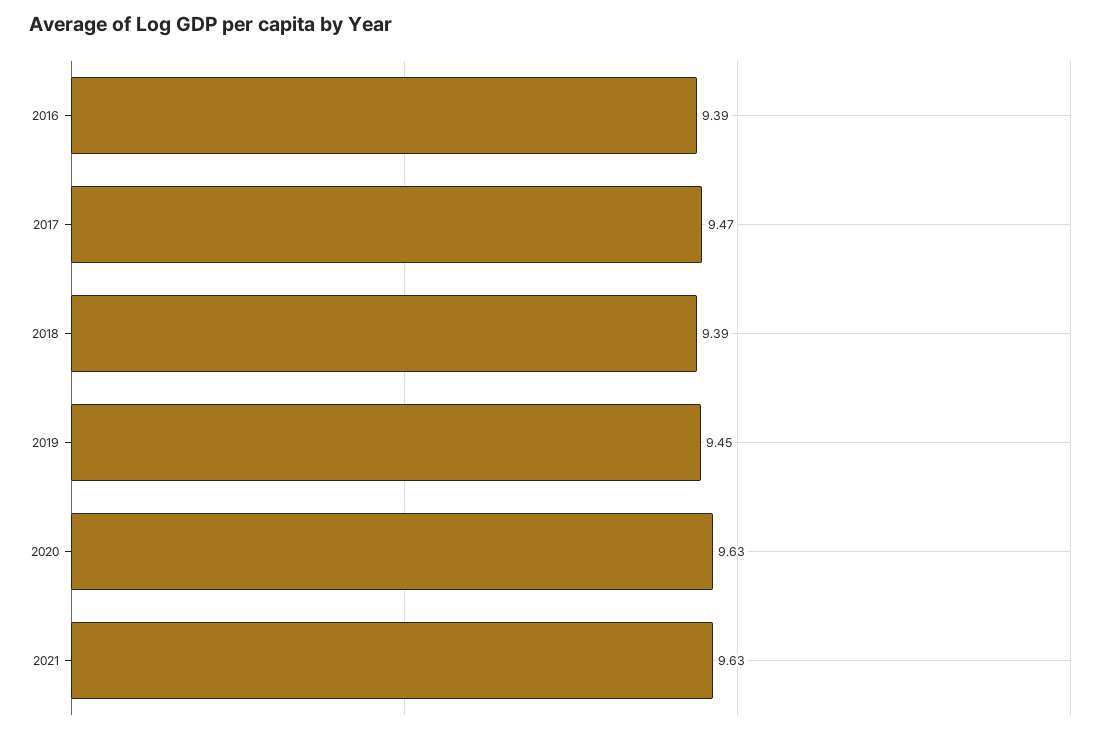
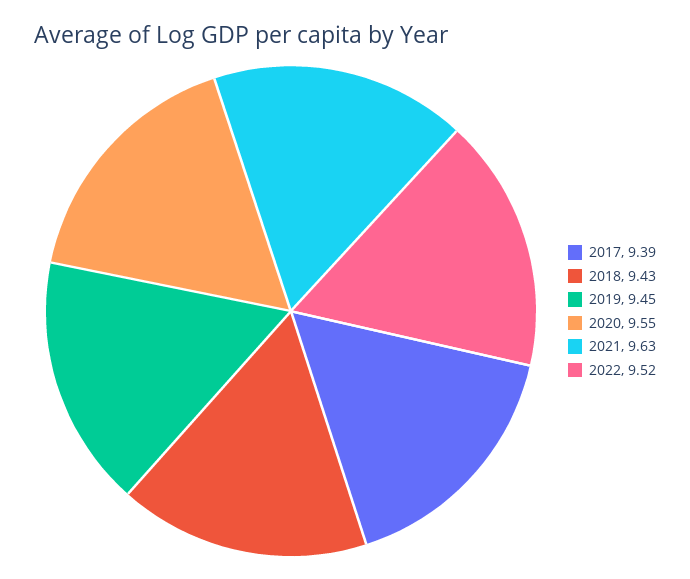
2016: 9.39 -> none
2017: 9.47 -> 9.39
2018: 9.39 -> 9.43
2020: 9.63 -> 9.55
2022: none -> 9.52

